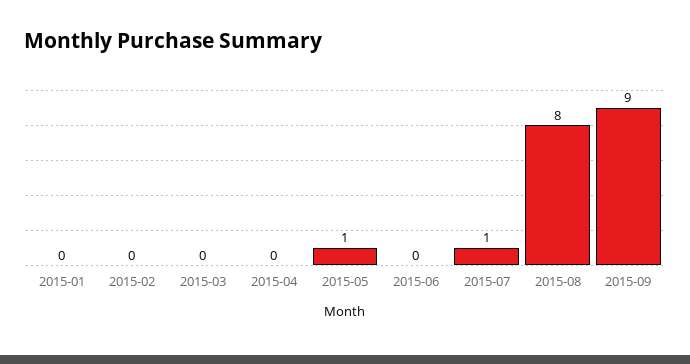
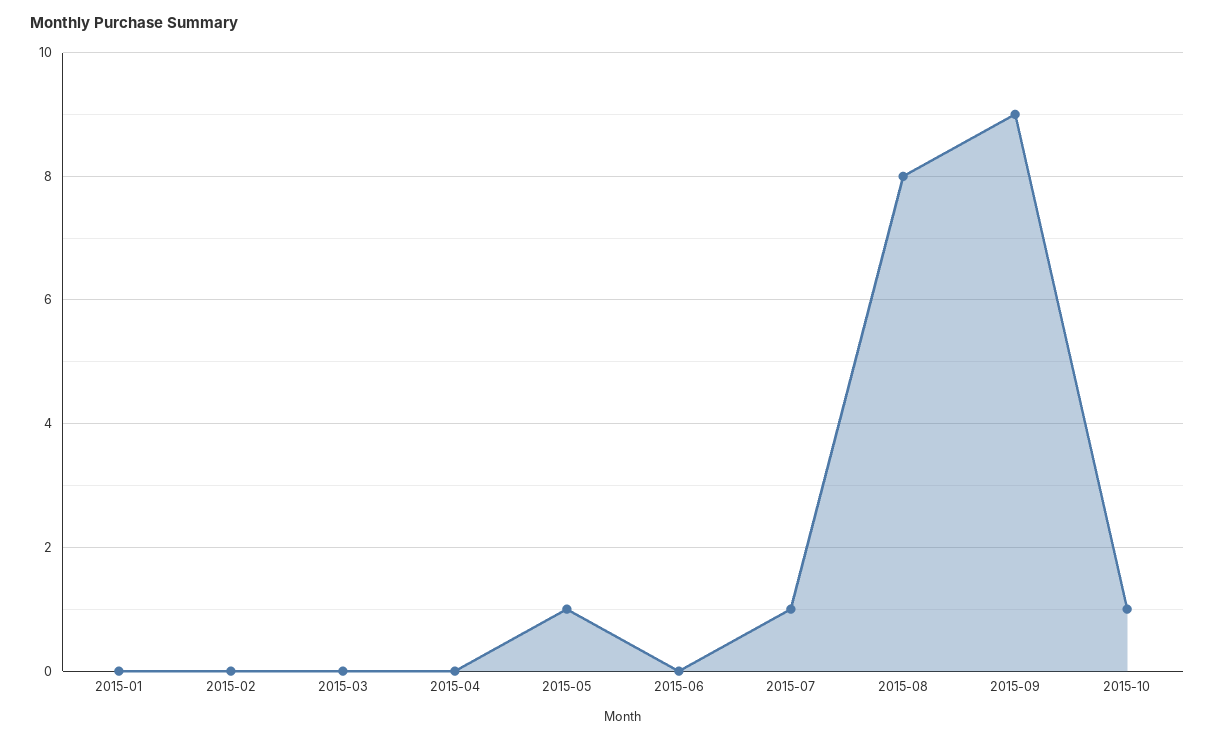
2015-10: none -> 1

